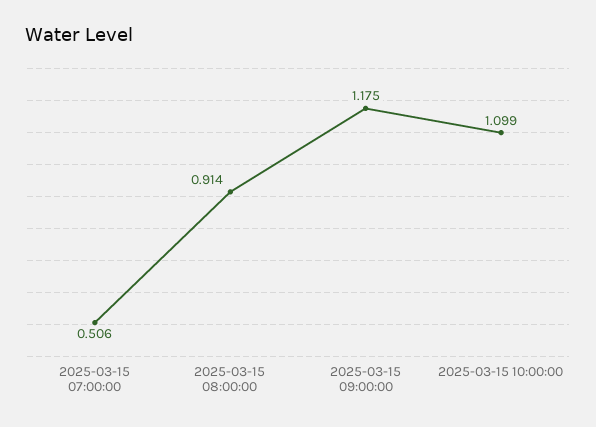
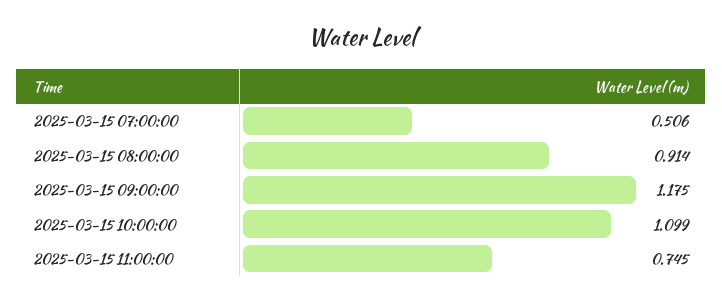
2025-03-15 11:00:00: none -> 0.745

